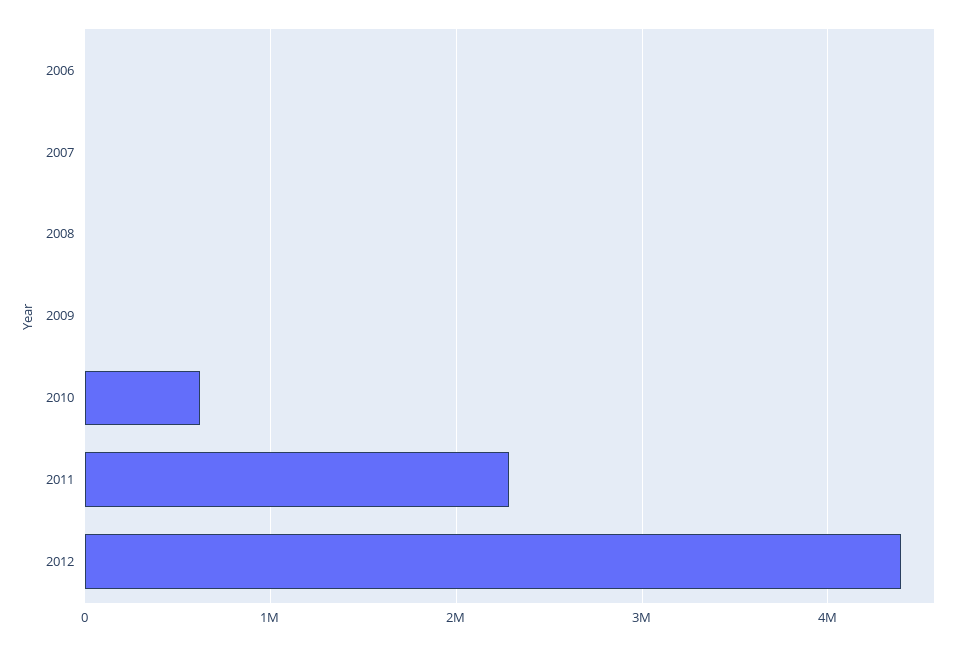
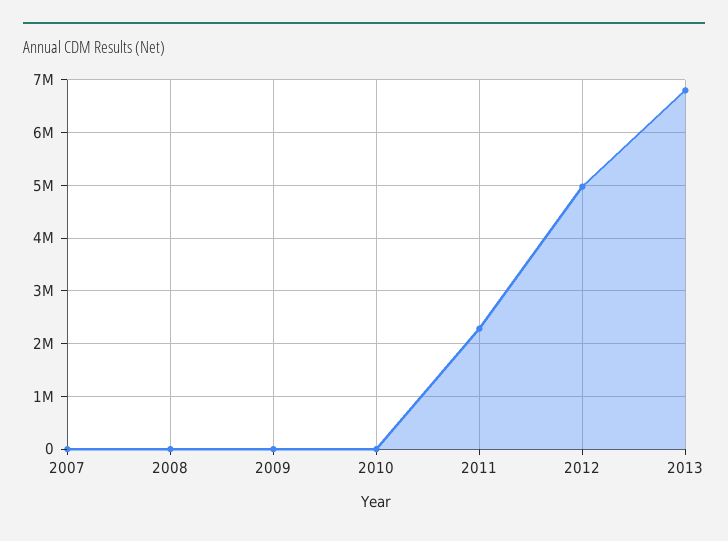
2006: 0 -> none
2010: 600000 -> 0
2012: 4400000 -> 5000000
2013: none -> 6800000

